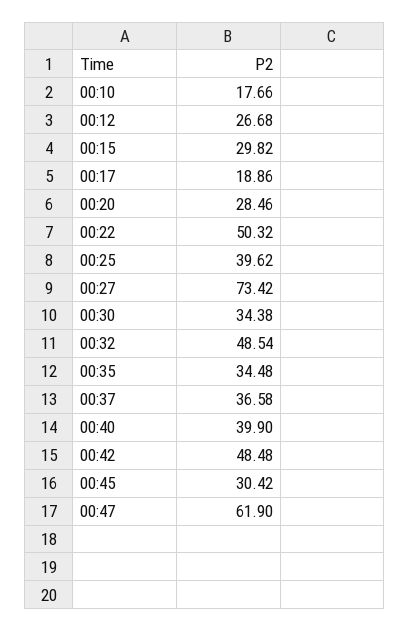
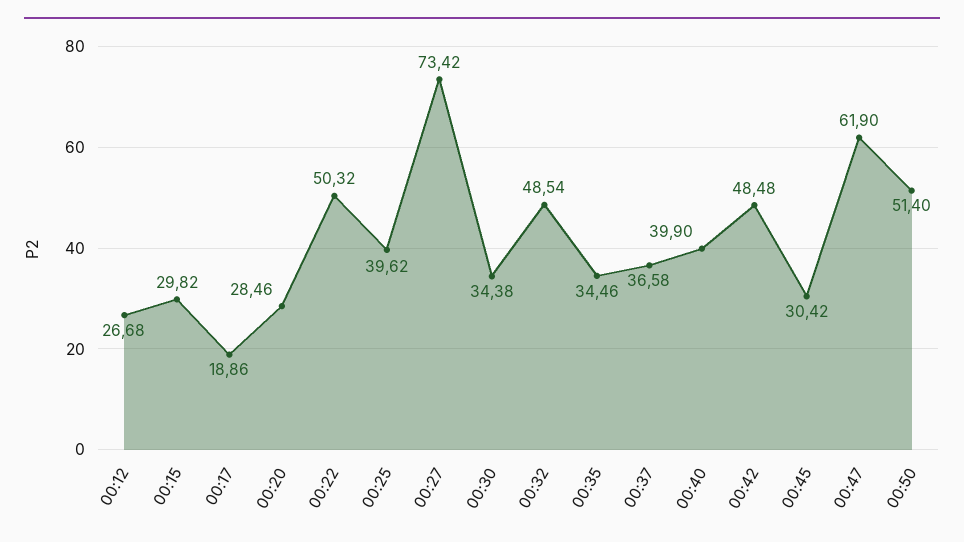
00:10: 17.66 -> none
00:35: 34.48 -> 34.46
00:50: none -> 51.4

